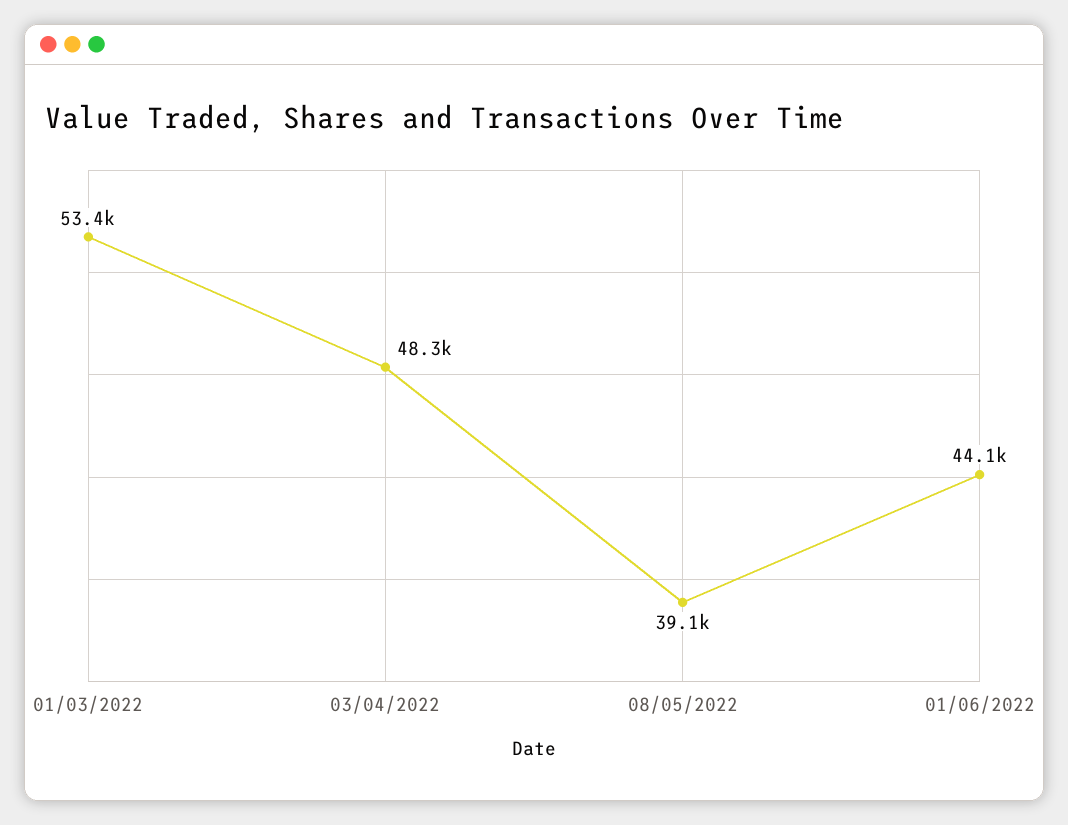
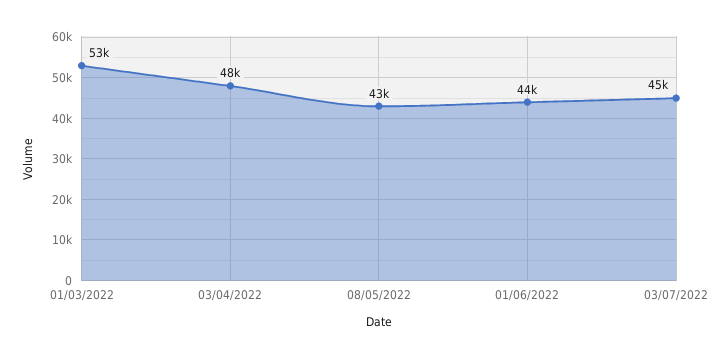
08/05/2022: 39100 -> 43000
03/07/2022: none -> 45000

